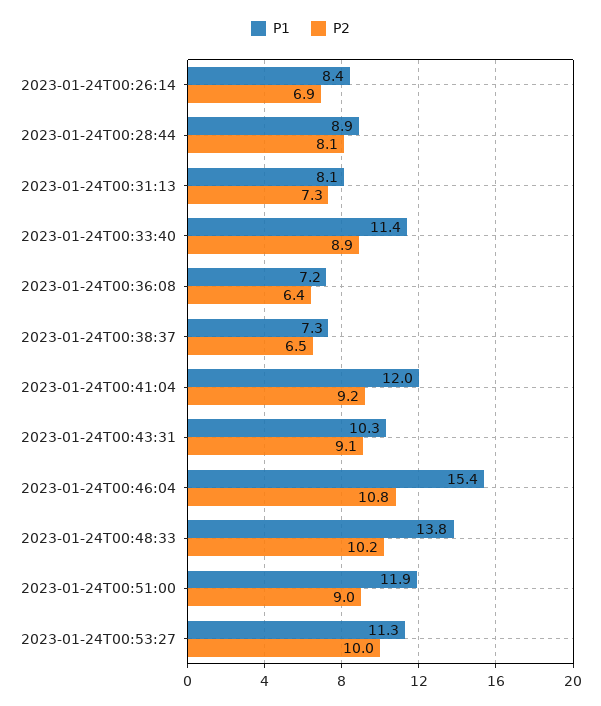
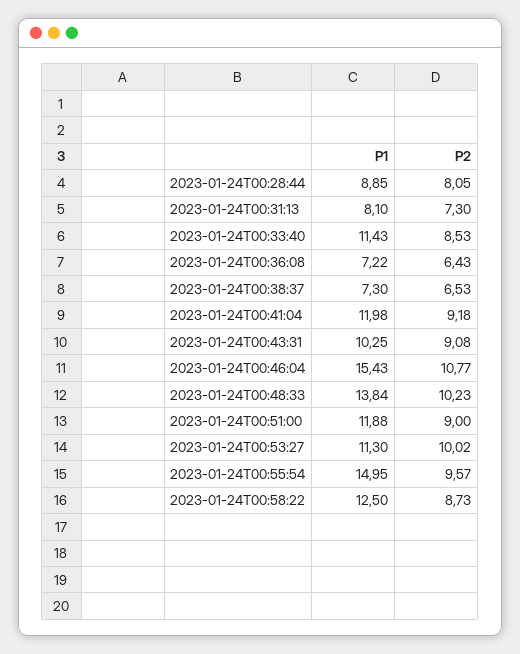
P1, 2023-01-24T00:26:14: 8.4 -> none
P2, 2023-01-24T00:26:14: 6.9 -> none
P2, 2023-01-24T00:33:40: 8.9 -> 8.53
P1, 2023-01-24T00:55:54: none -> 14.95
P2, 2023-01-24T00:55:54: none -> 9.57
P1, 2023-01-24T00:58:22: none -> 12.5
P2, 2023-01-24T00:58:22: none -> 8.73

